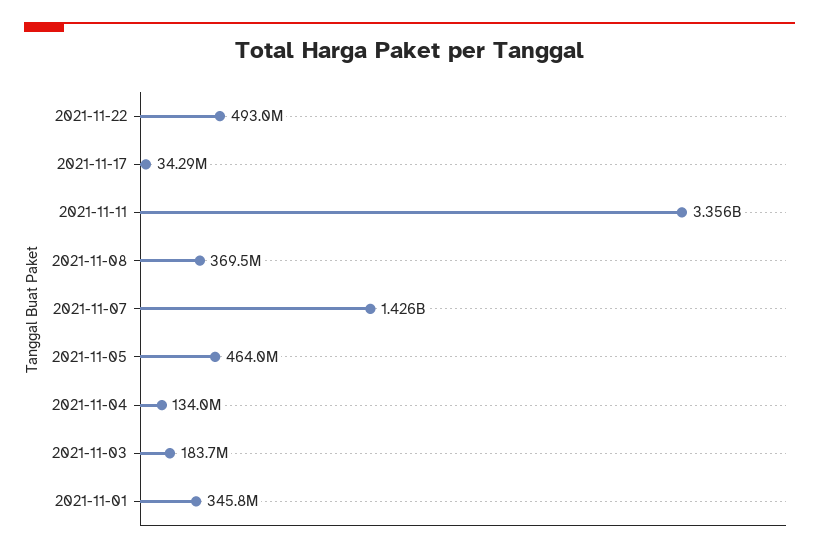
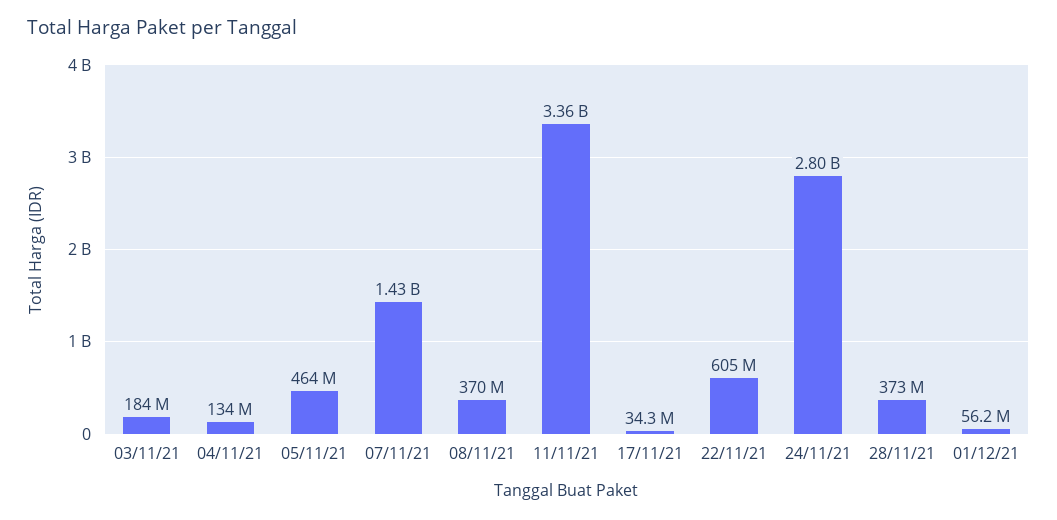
2021-11-22: 493000000 -> 605000000
2021-11-01: 345800000 -> none
24/11/21: none -> 2800000000
28/11/21: none -> 373000000
01/12/21: none -> 56200000

